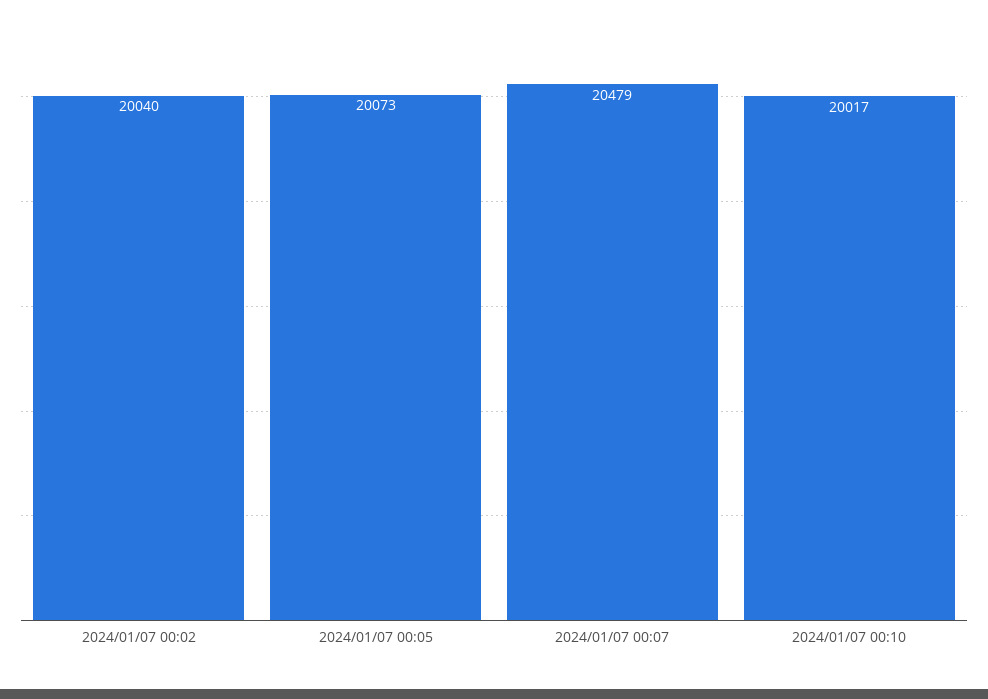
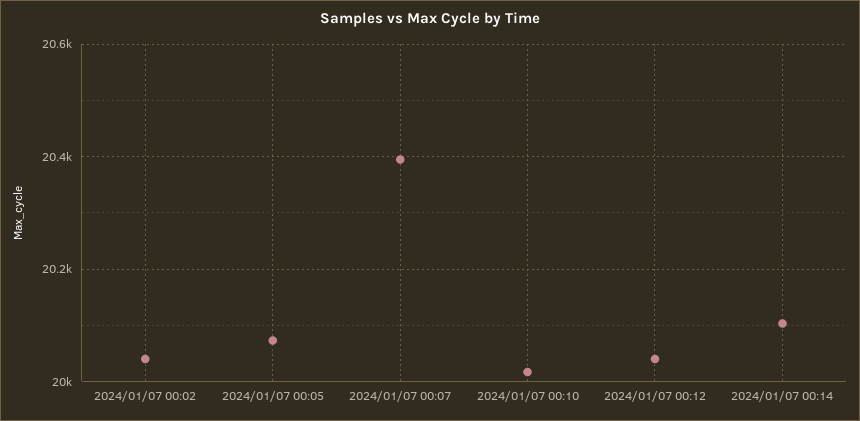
2024/01/07 00:07: 20479 -> 20400
2024/01/07 00:12: none -> 20040
2024/01/07 00:14: none -> 20100

